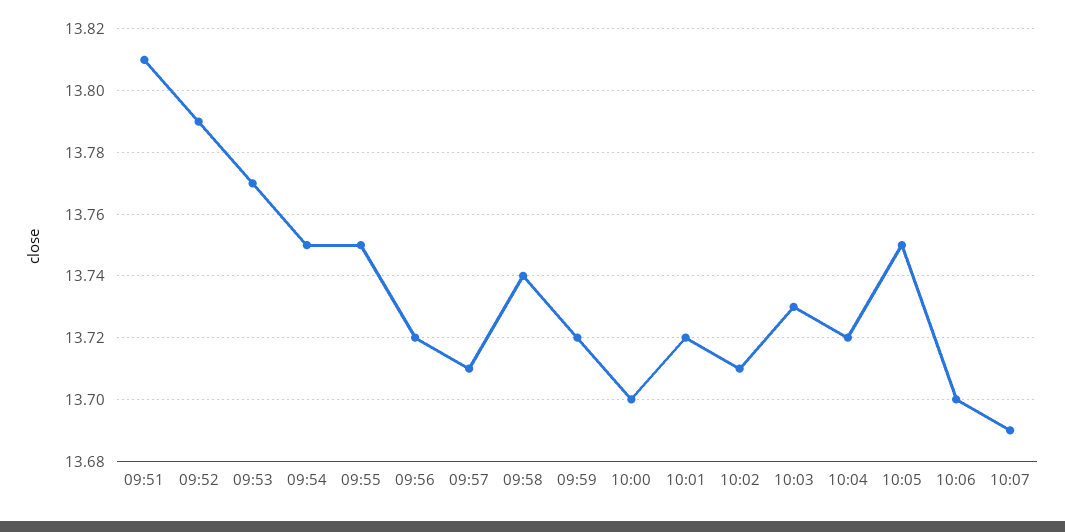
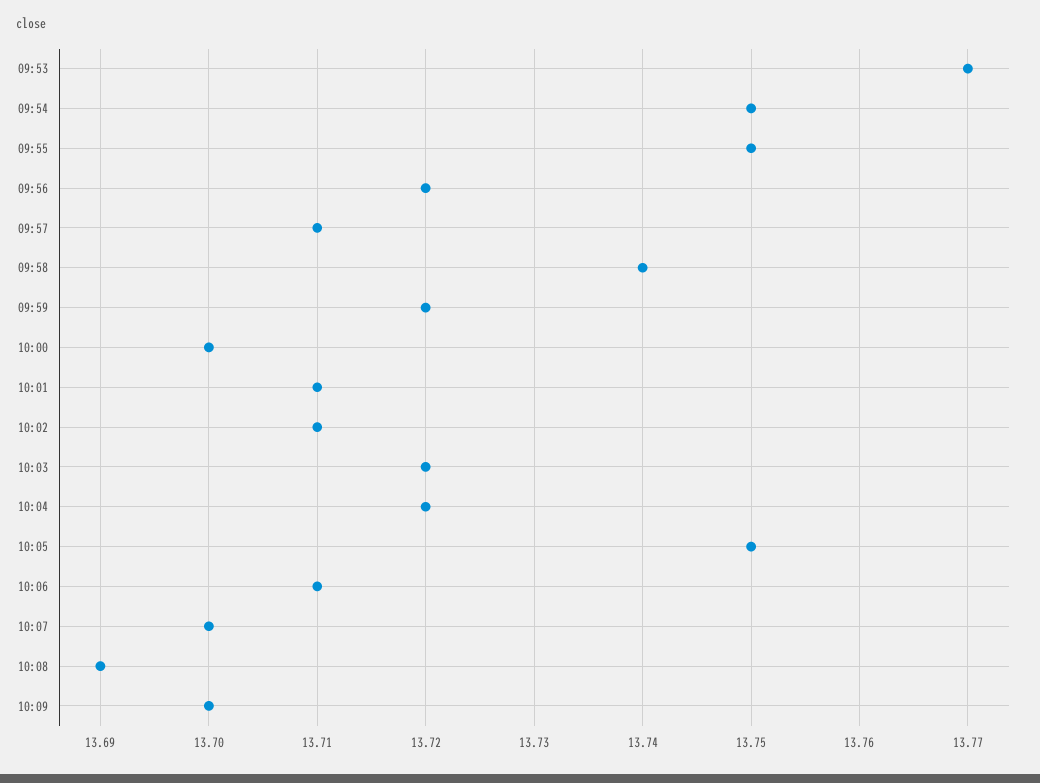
09:51: 13.81 -> none
09:52: 13.79 -> none
10:01: 13.72 -> 13.71
10:03: 13.73 -> 13.72
10:06: 13.7 -> 13.71
10:07: 13.69 -> 13.7
10:08: none -> 13.69
10:09: none -> 13.7

